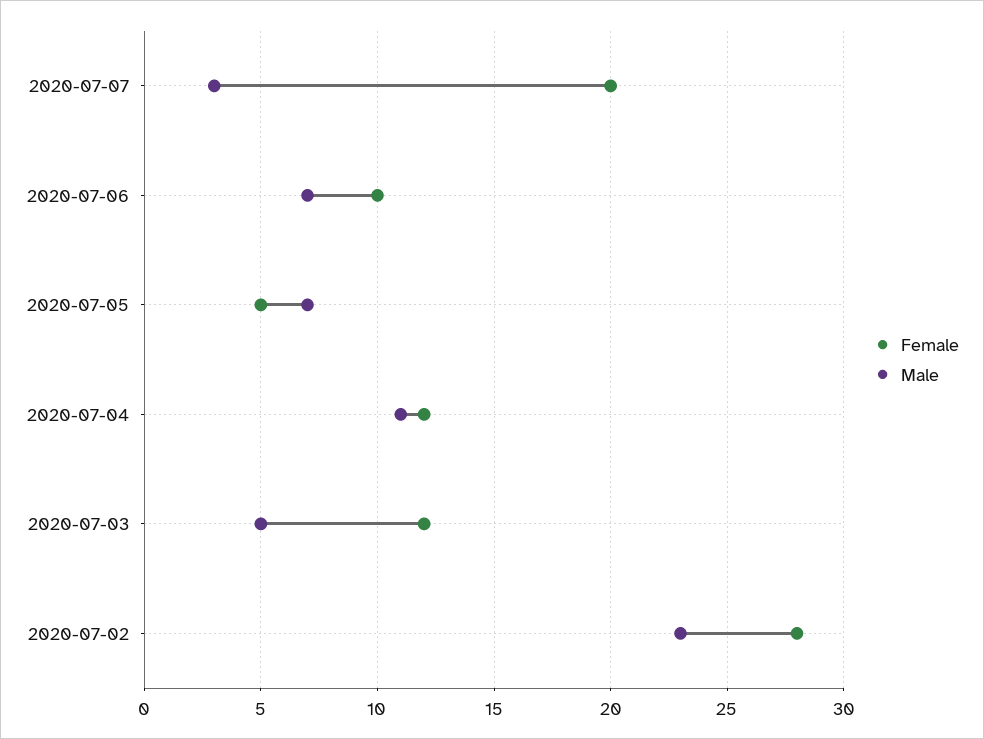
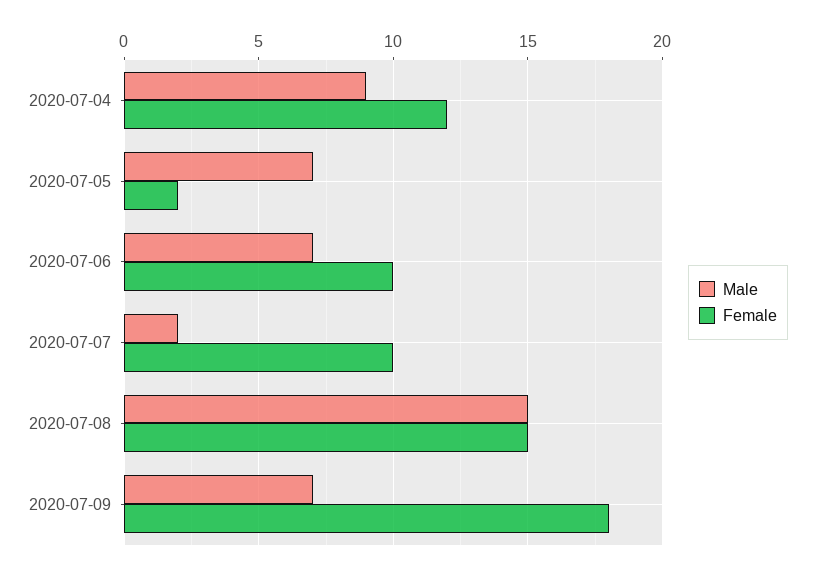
Female, 2020-07-07: 20 -> 10
Male, 2020-07-07: 3 -> 2
Female, 2020-07-05: 5 -> 2
Male, 2020-07-04: 11 -> 9
Female, 2020-07-03: 12 -> none
Male, 2020-07-03: 5 -> none
Female, 2020-07-02: 28 -> none
Male, 2020-07-02: 23 -> none
Male, 2020-07-08: none -> 15
Female, 2020-07-08: none -> 15
Male, 2020-07-09: none -> 7
Female, 2020-07-09: none -> 18

